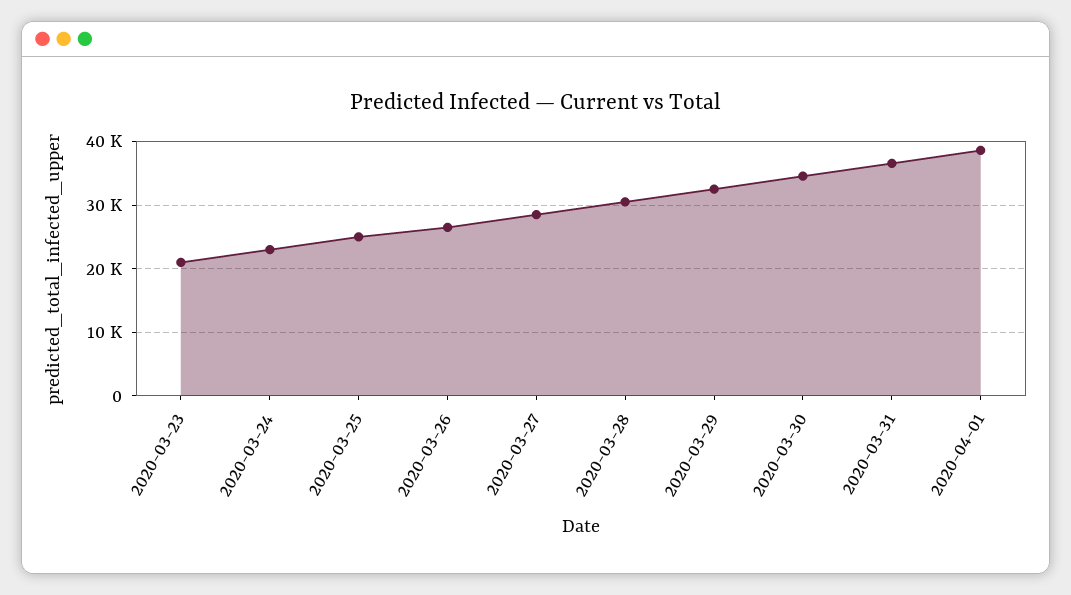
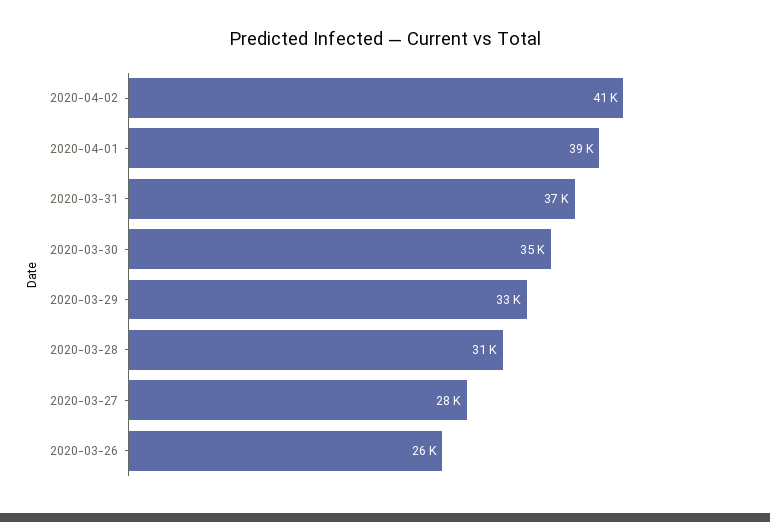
2020-03-23: 21000 -> none
2020-03-24: 23000 -> none
2020-03-25: 25000 -> none
2020-04-02: none -> 41000

